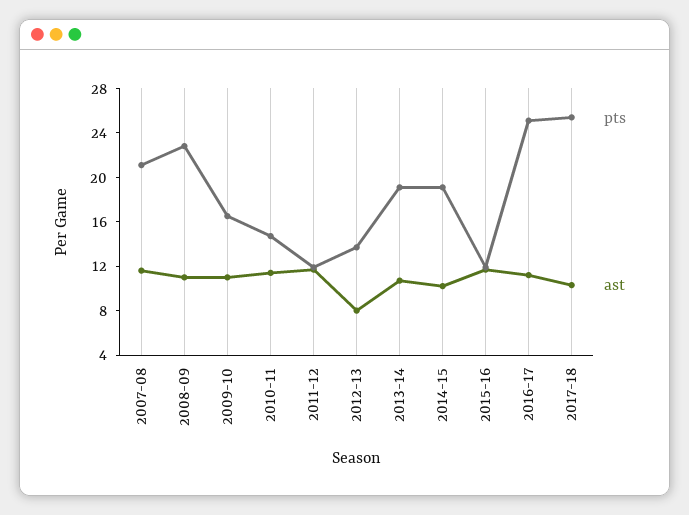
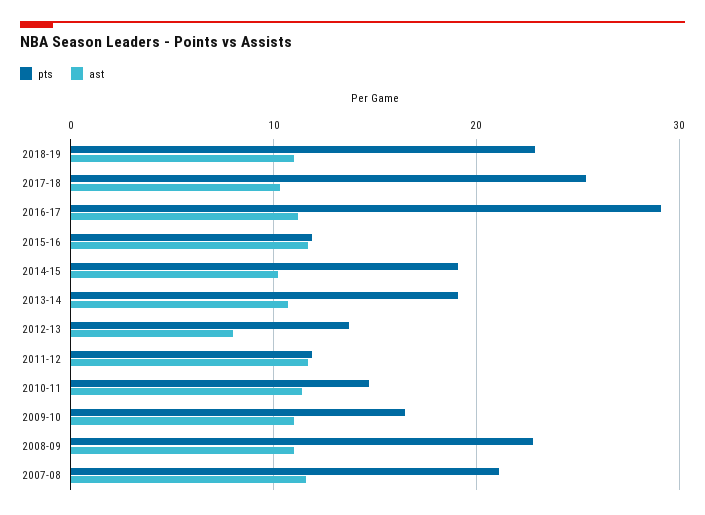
pts, 2016-17: 25 -> 29
pts, 2018-19: none -> 23
ast, 2018-19: none -> 11

